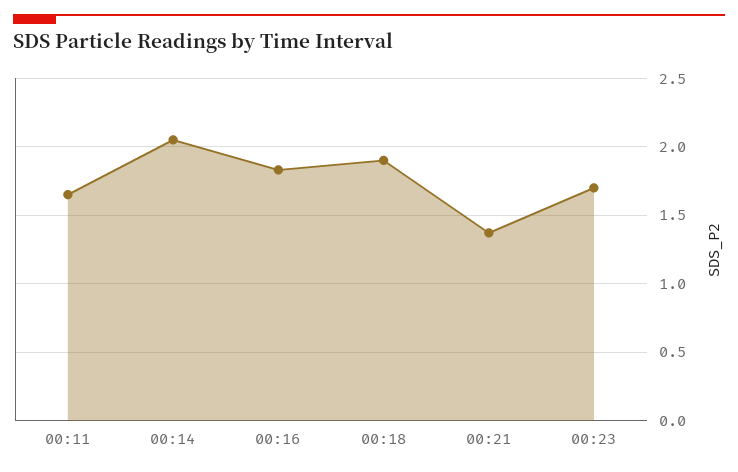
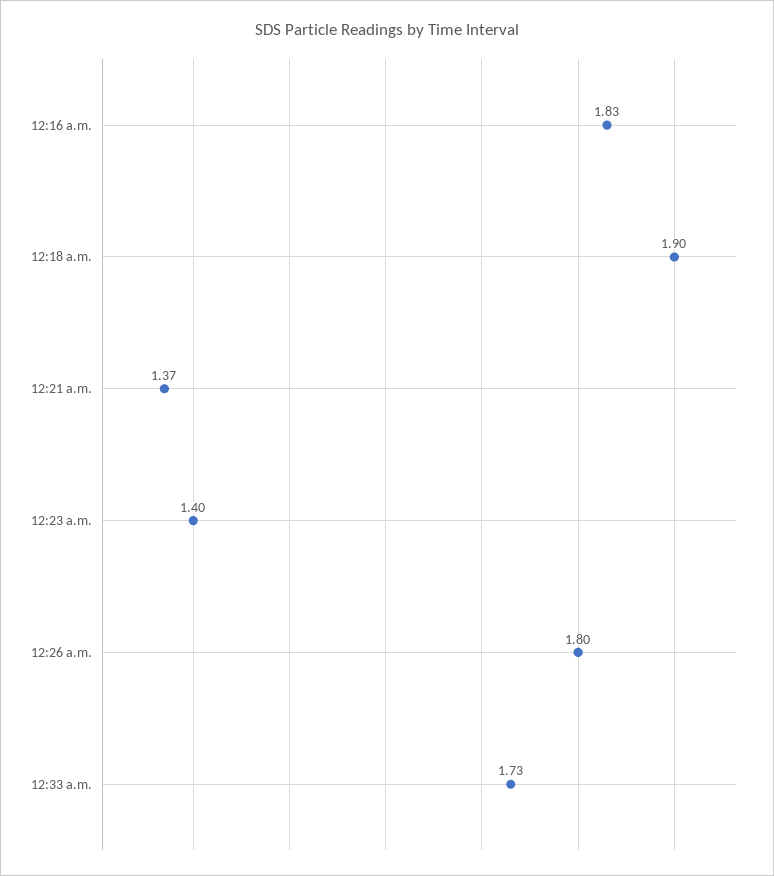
00:11: 1.65 -> none
00:14: 2.05 -> none
00:23: 1.7 -> 1.4
12:26 a.m.: none -> 1.8
12:33 a.m.: none -> 1.73

